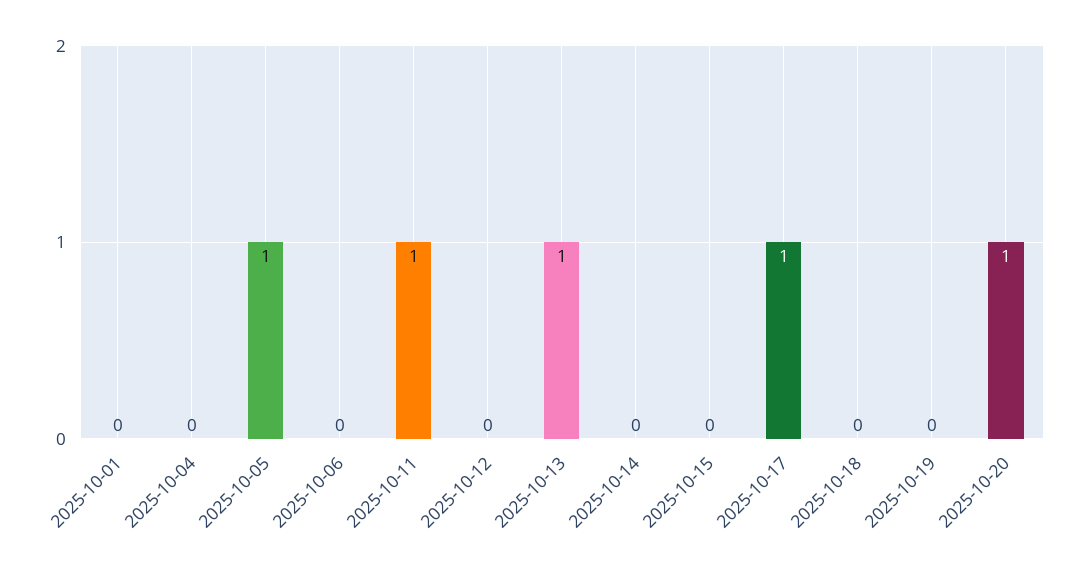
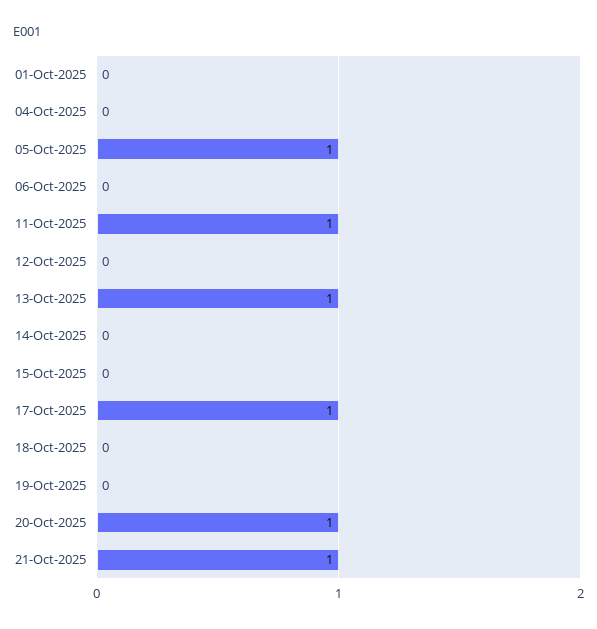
21-Oct-2025: none -> 1

